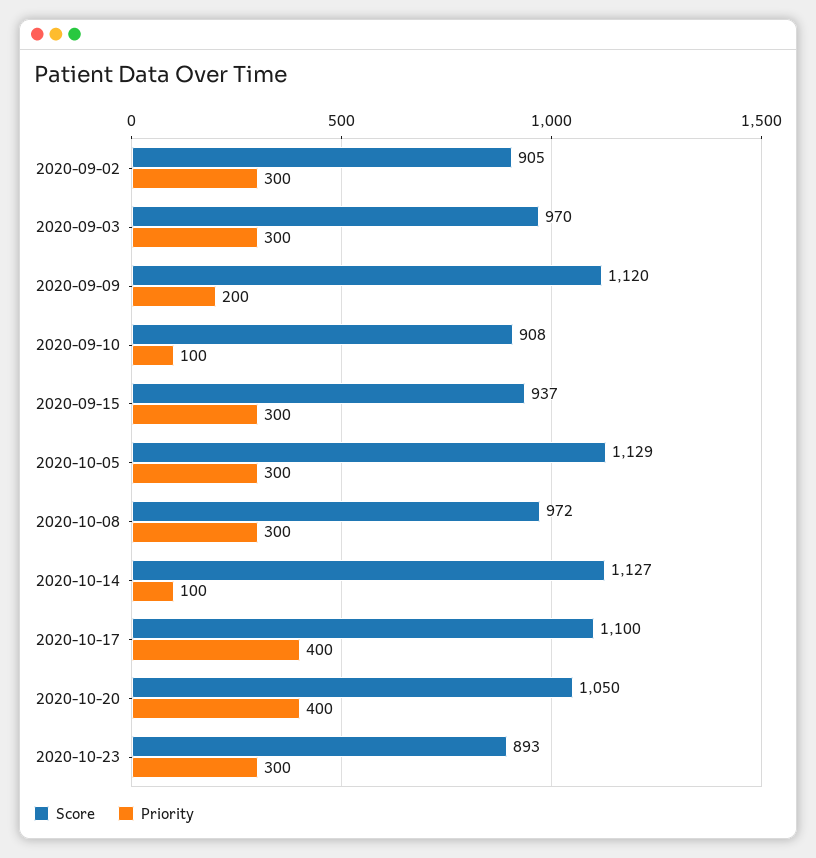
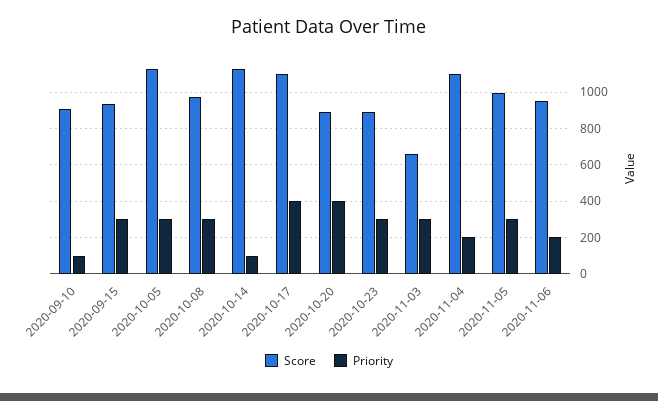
Score, 2020-09-02: 905 -> none
Priority, 2020-09-02: 300 -> none
Score, 2020-09-03: 970 -> none
Priority, 2020-09-03: 300 -> none
Score, 2020-09-09: 1120 -> none
Priority, 2020-09-09: 200 -> none
Score, 2020-10-20: 1050 -> 900
Score, 2020-11-03: none -> 650
Priority, 2020-11-03: none -> 300
Score, 2020-11-04: none -> 1100
Priority, 2020-11-04: none -> 200
Score, 2020-11-05: none -> 1000
Priority, 2020-11-05: none -> 300
Score, 2020-11-06: none -> 950
Priority, 2020-11-06: none -> 200

